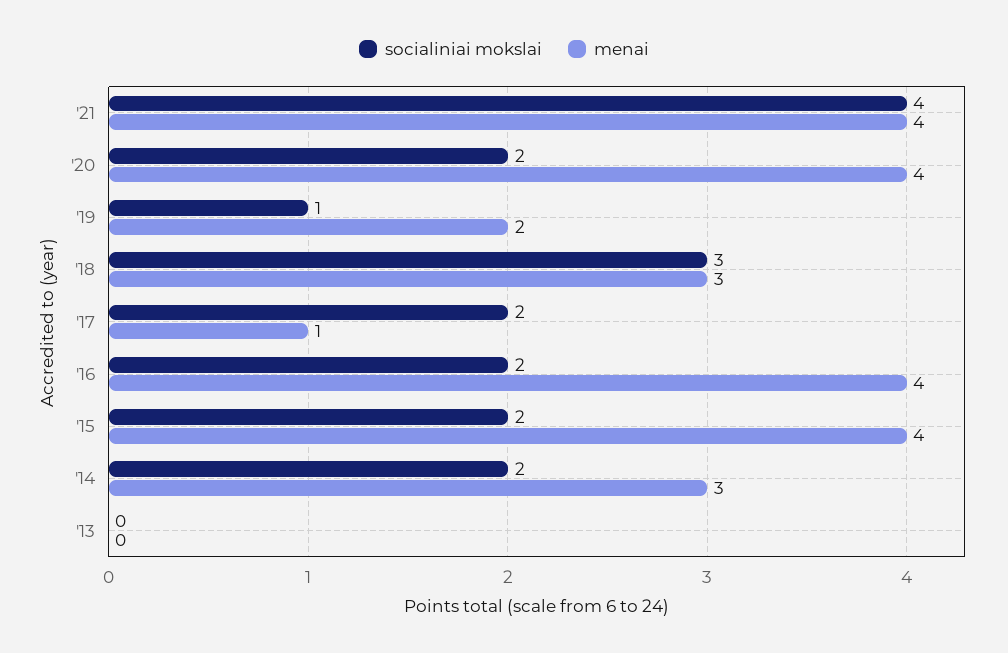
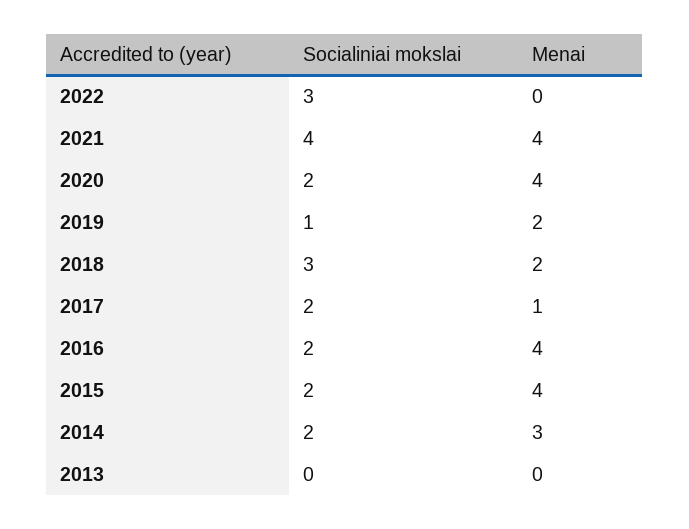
menai, '18: 3 -> 2
socialiniai mokslai, 2022: none -> 3
menai, 2022: none -> 0

